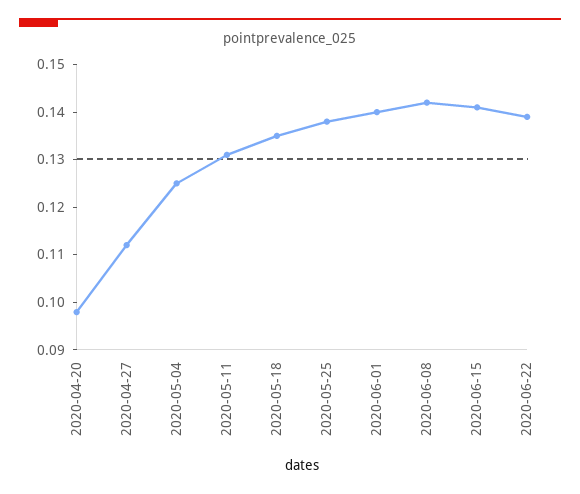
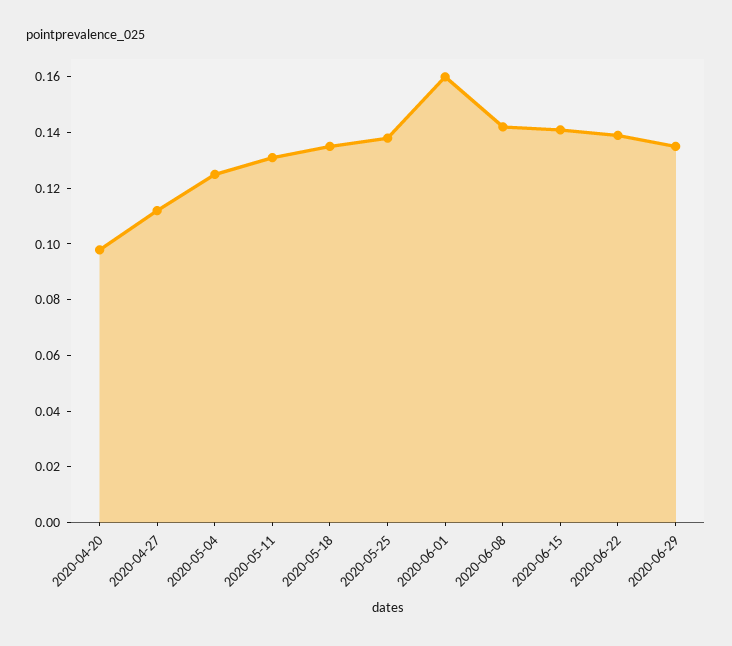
2020-06-01: 0.14 -> 0.16
2020-06-29: none -> 0.135

